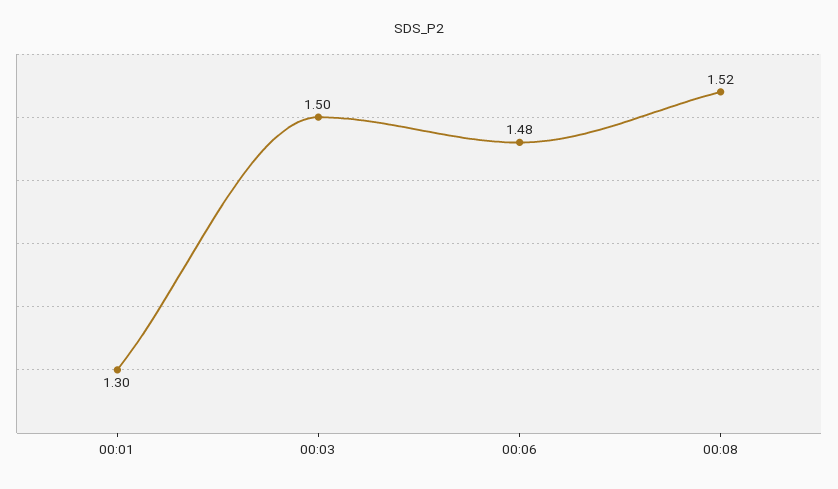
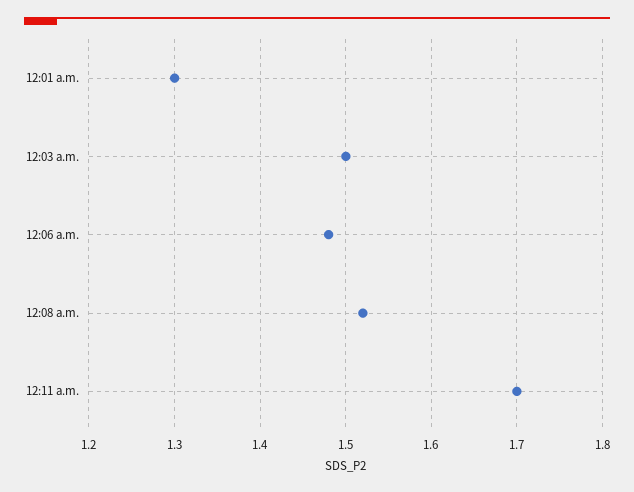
12:11 a.m.: none -> 1.7

